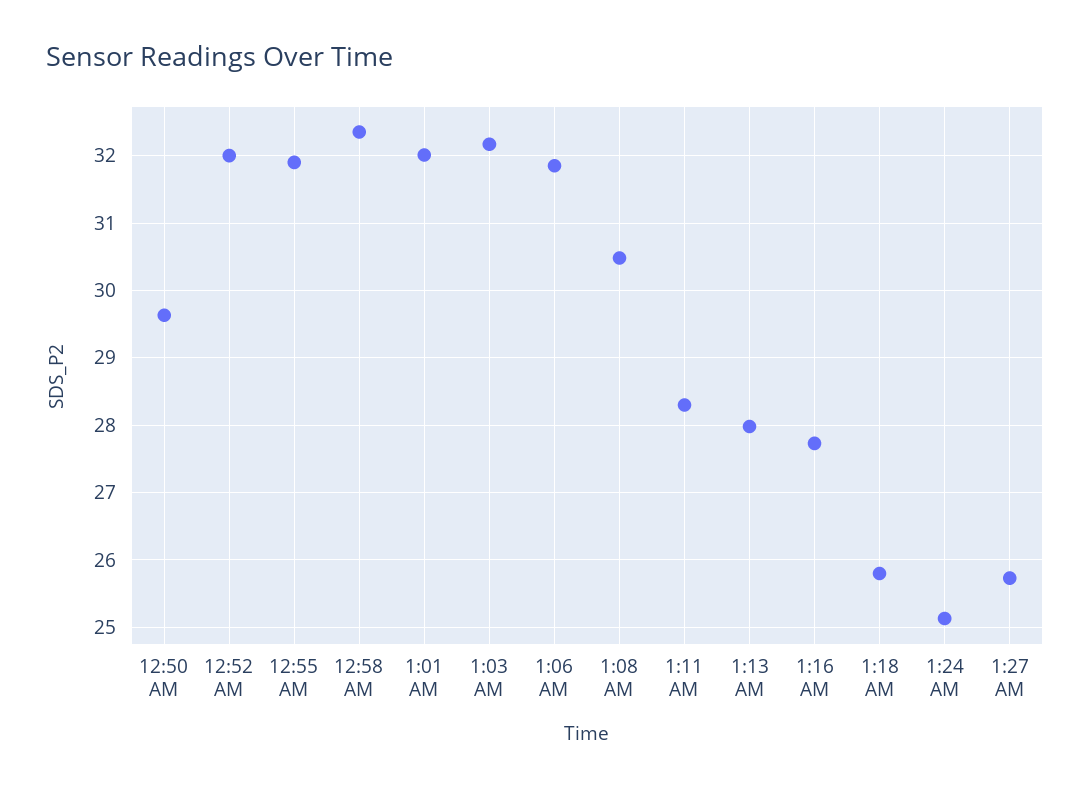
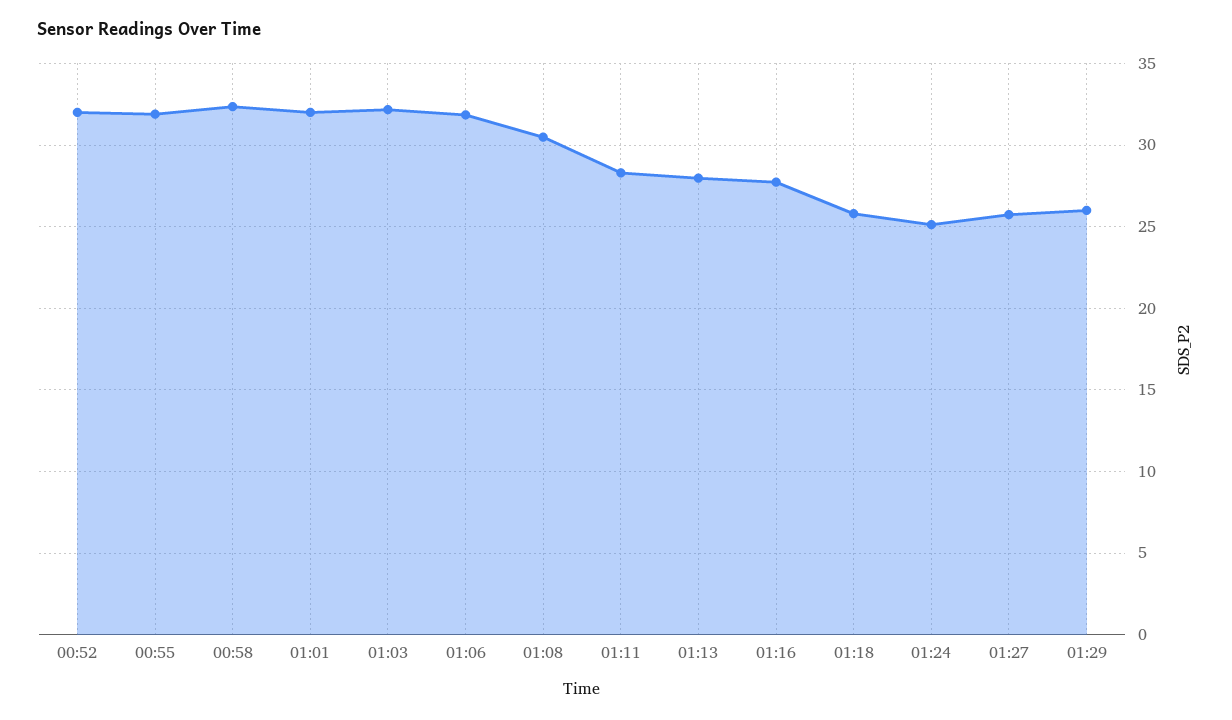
12:50 AM: 29.6 -> none
01:29: none -> 26

